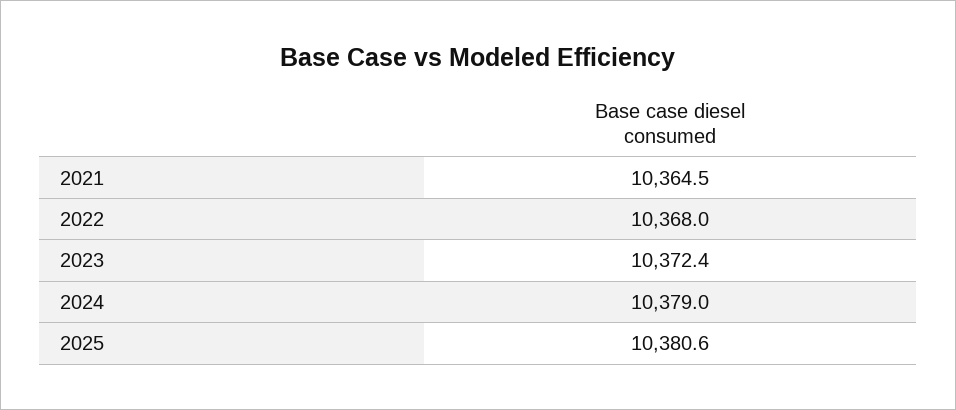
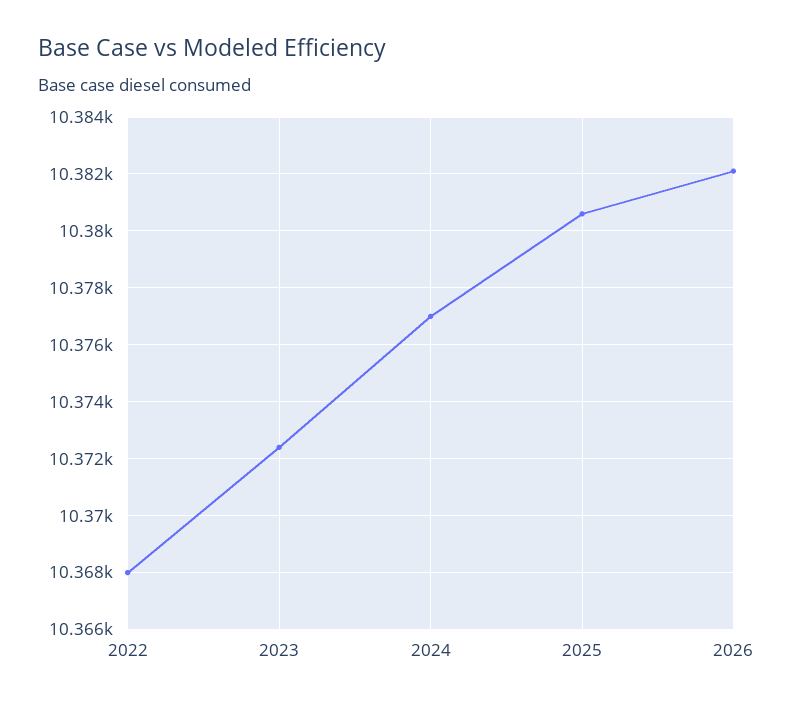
2021: 10364.5 -> none
2024: 10379 -> 10377
2026: none -> 10382

